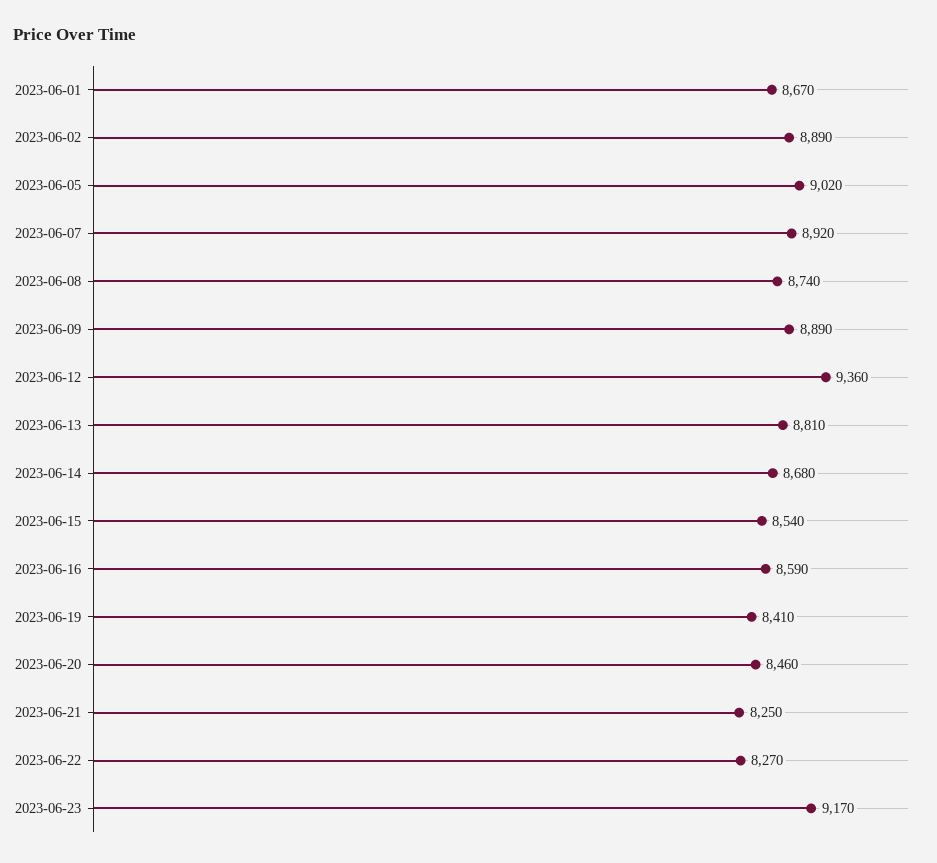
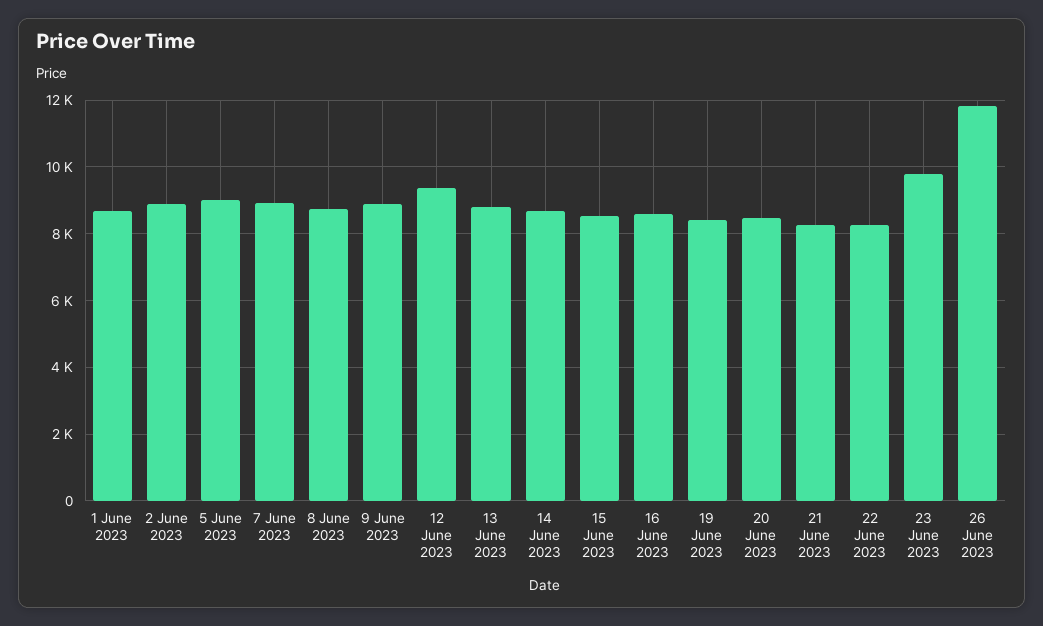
2023-06-23: 9170 -> 9800
26 June 2023: none -> 11800

